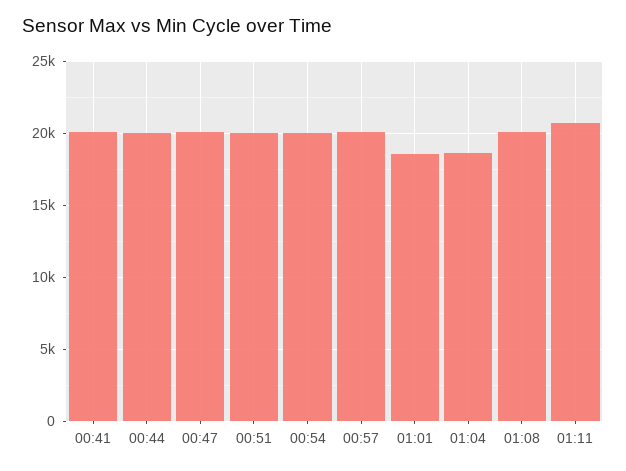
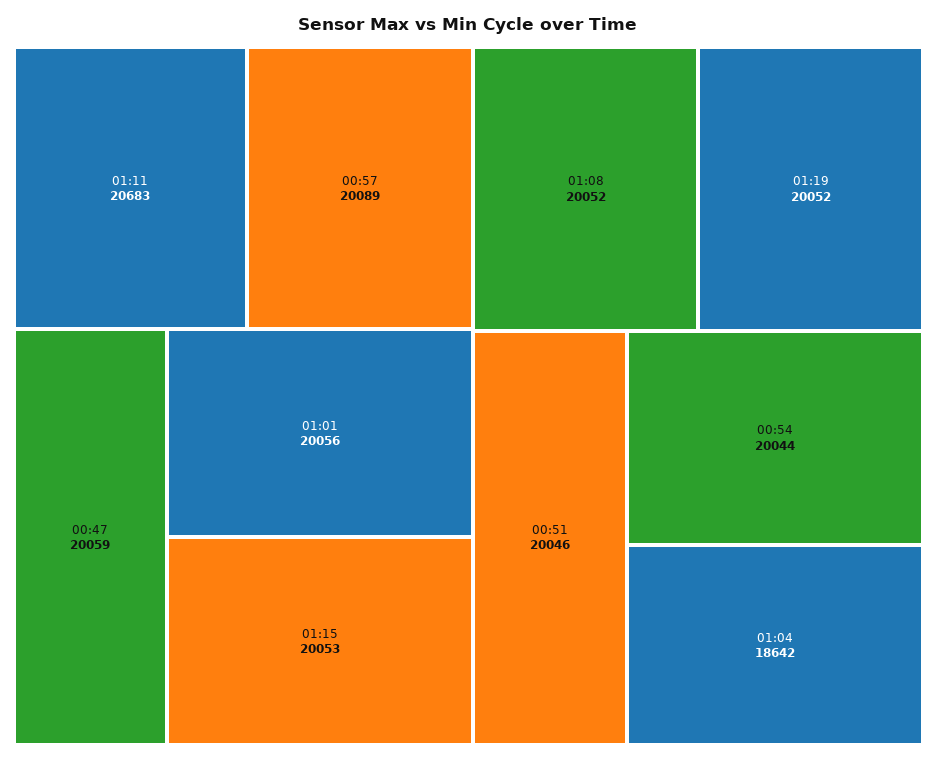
00:41: 20000 -> none
00:44: 20000 -> none
01:01: 18500 -> 20056
01:15: none -> 20053
01:19: none -> 20052

